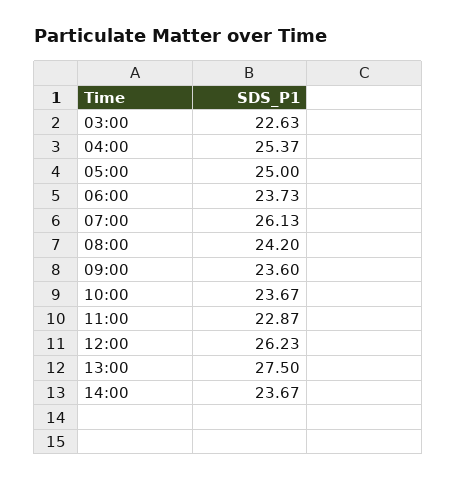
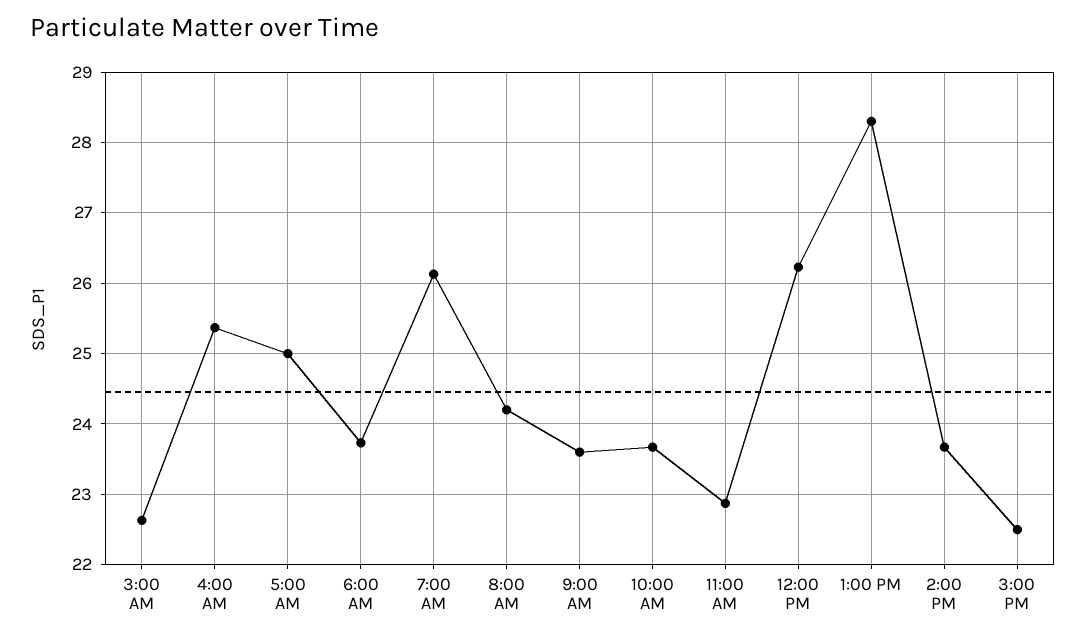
13:00: 27.5 -> 28.3
3:00 PM: none -> 22.5

